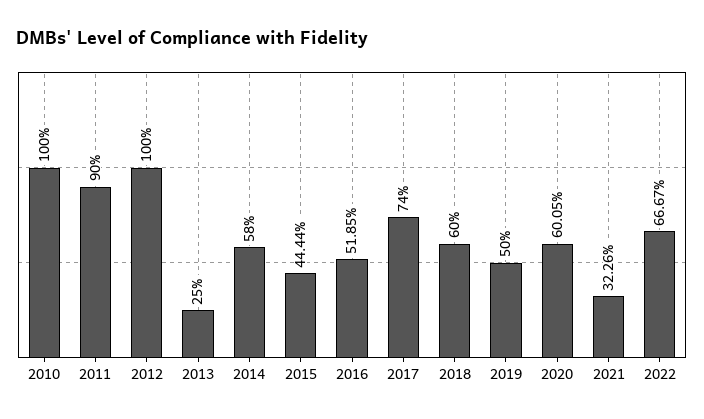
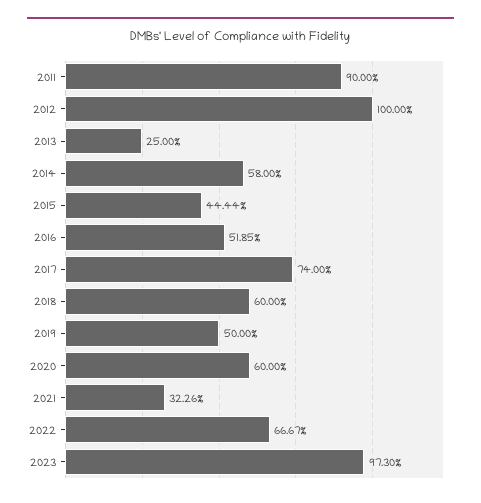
2010: 100 -> none
2020: 60.05 -> 60
2023: none -> 97.3

